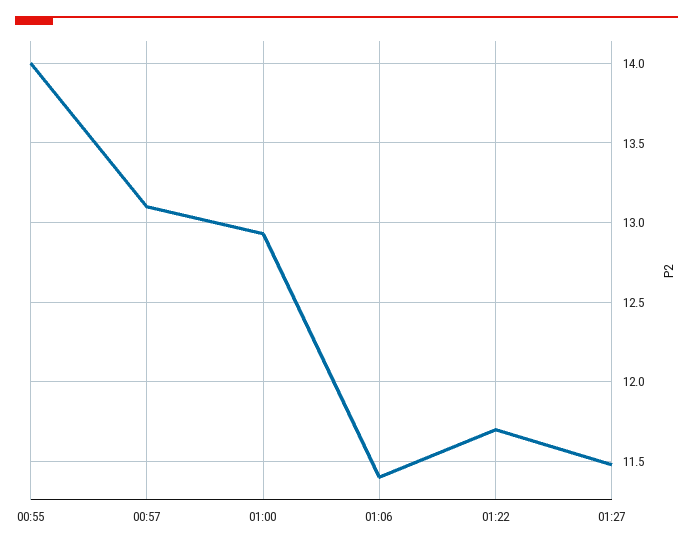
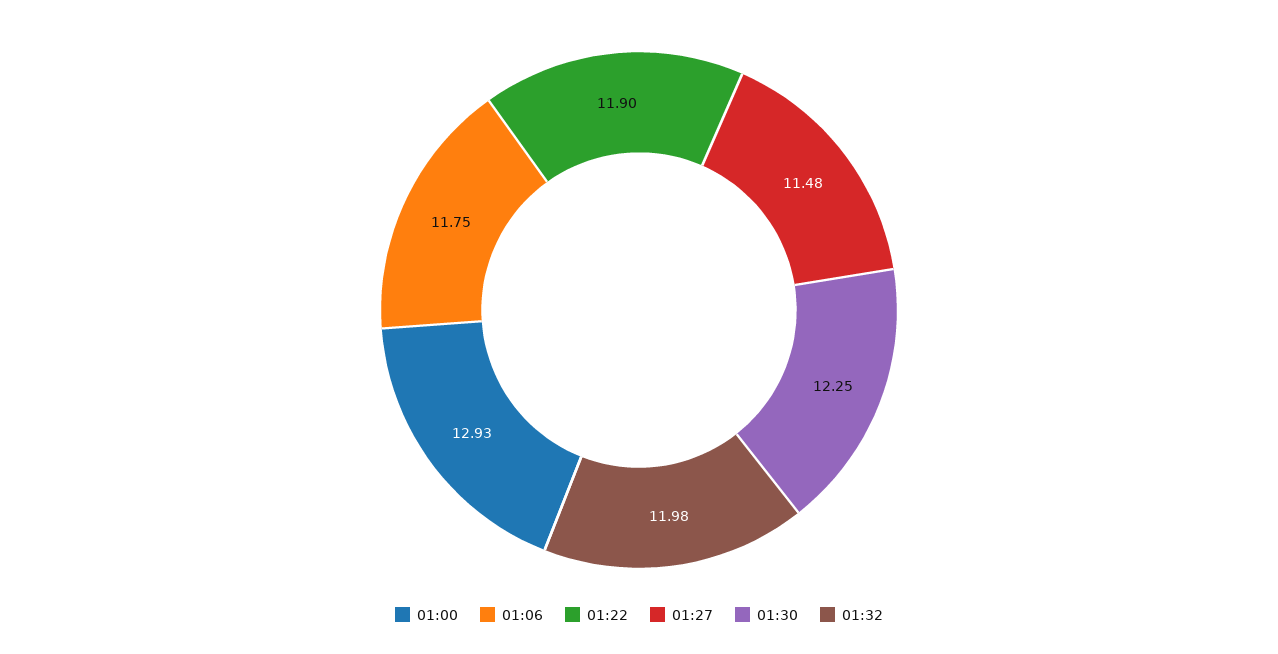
00:55: 14 -> none
00:57: 13.1 -> none
01:06: 11.4 -> 11.75
01:22: 11.7 -> 11.9
01:30: none -> 12.25
01:32: none -> 11.98

